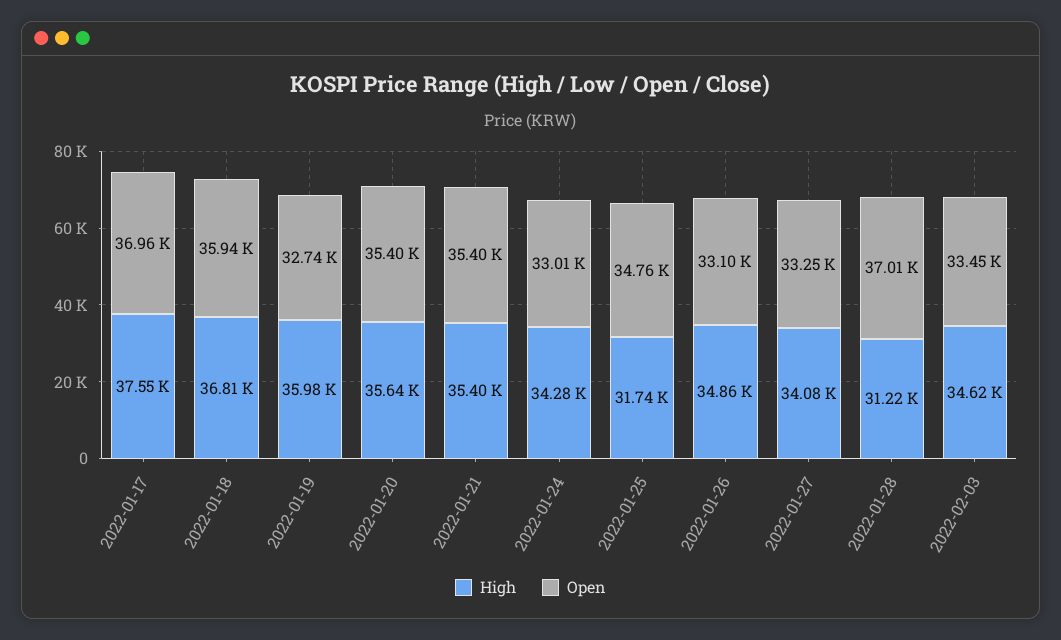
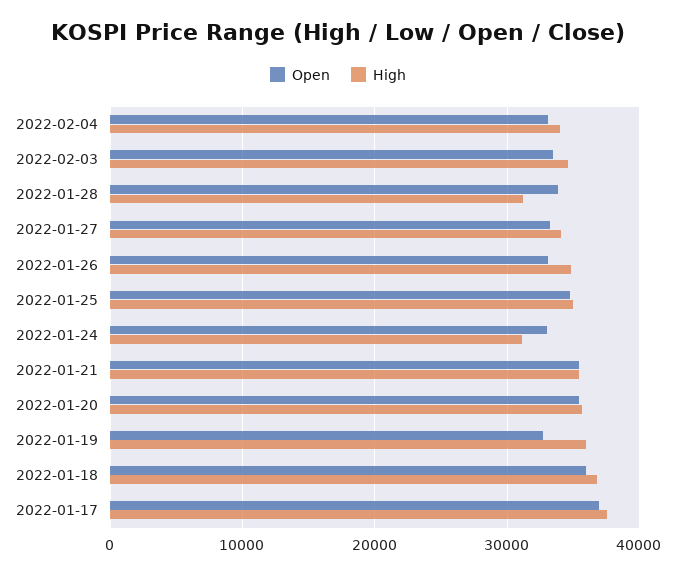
High, 2022-01-24: 34280 -> 31000
High, 2022-01-25: 31740 -> 35000
Open, 2022-01-28: 37010 -> 34000
Open, 2022-02-04: none -> 33000
High, 2022-02-04: none -> 34000

